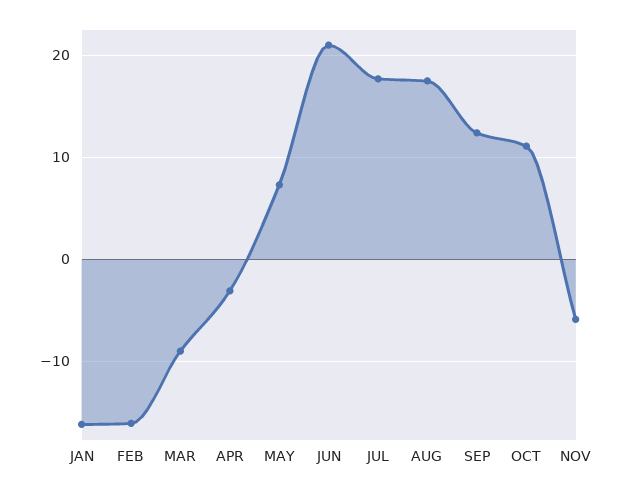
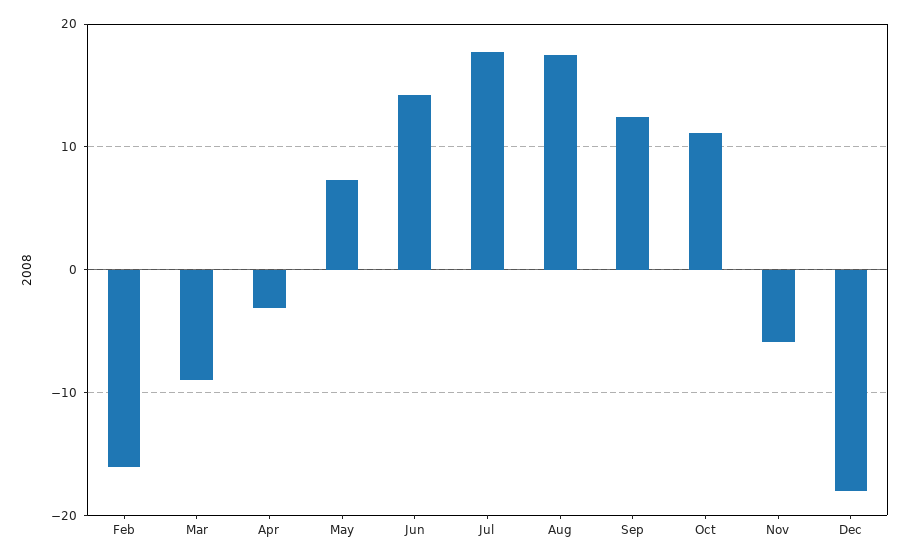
JAN: -16 -> none
JUN: 21 -> 14
Dec: none -> -18

